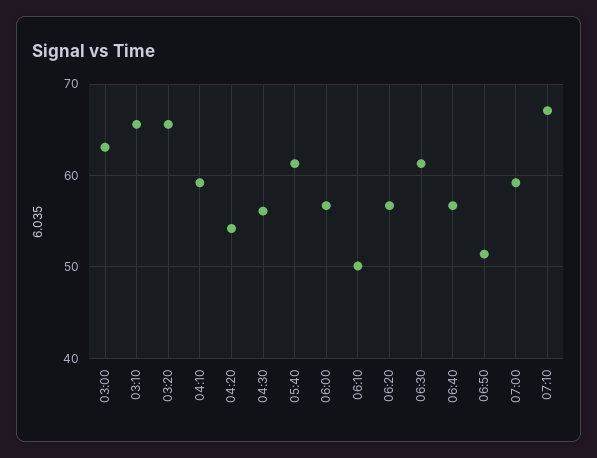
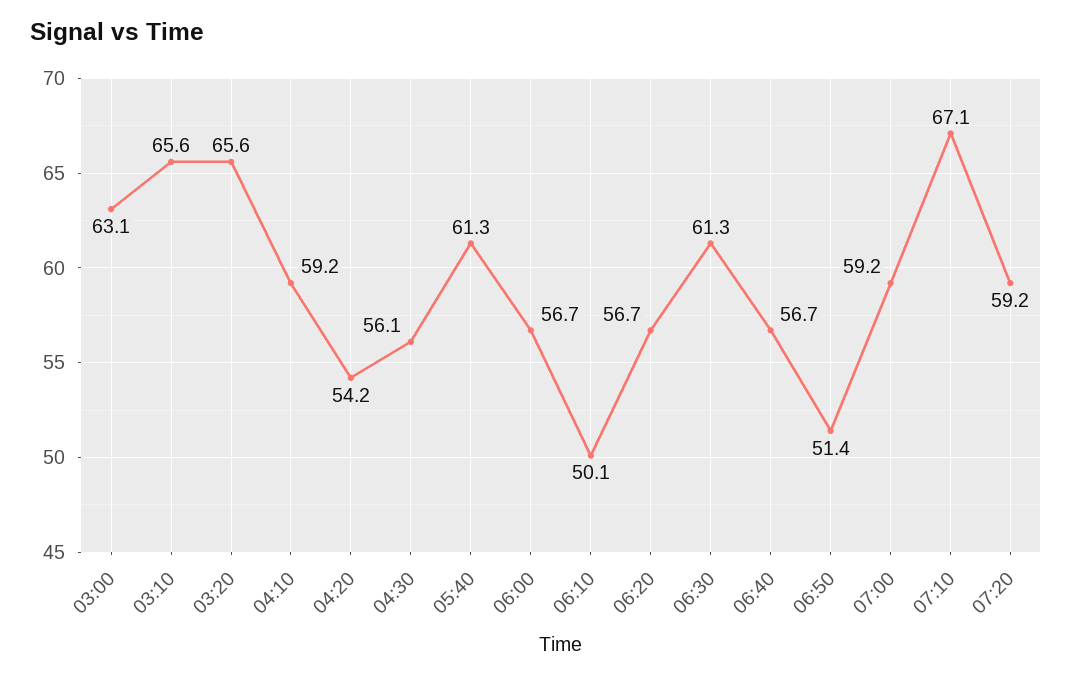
07:20: none -> 59.2

